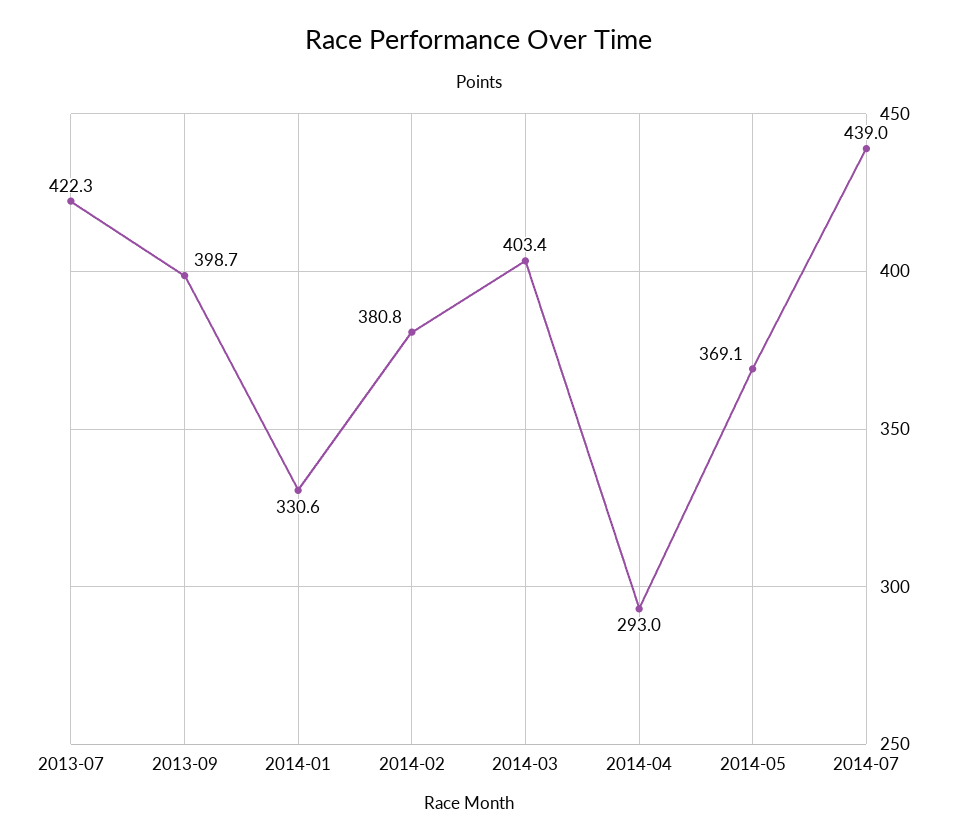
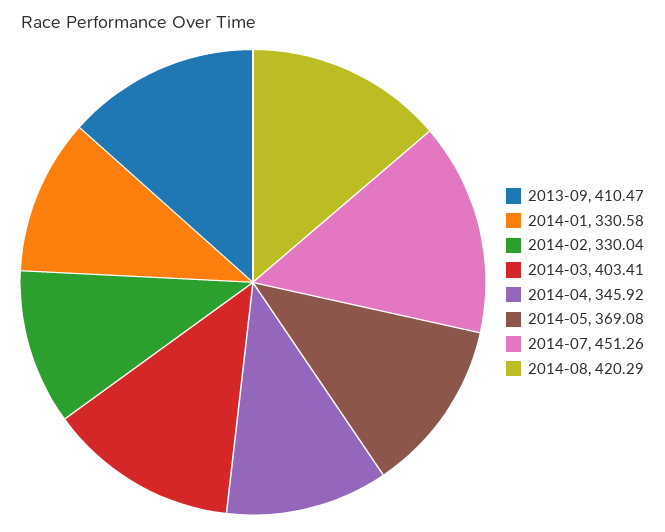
2013-07: 422.3 -> none
2013-09: 398.7 -> 410.47
2014-02: 380.8 -> 330.04
2014-04: 293 -> 345.92
2014-07: 439 -> 451.26
2014-08: none -> 420.29

